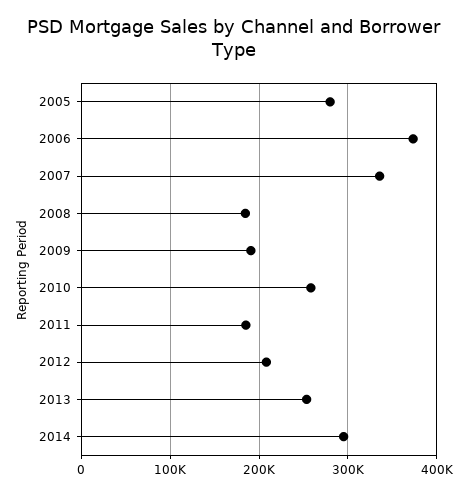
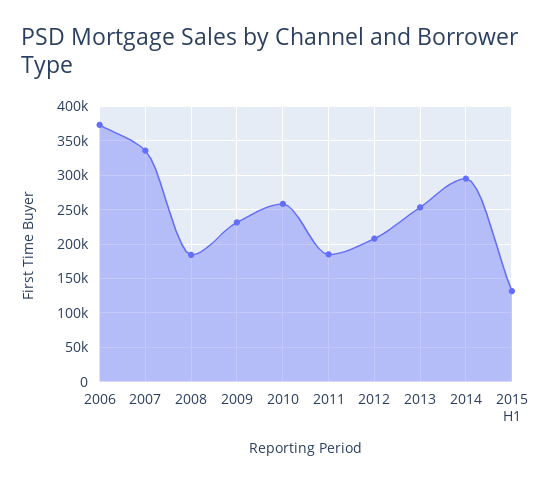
2005: 280000 -> none
2009: 190000 -> 230000
2015 H1: none -> 130000

